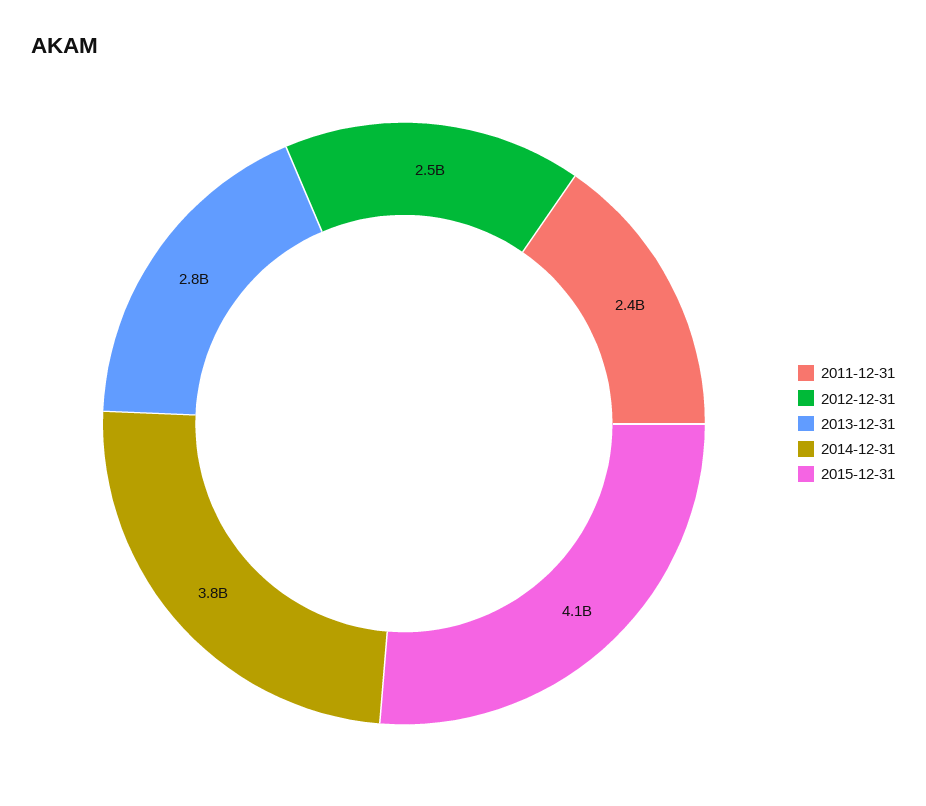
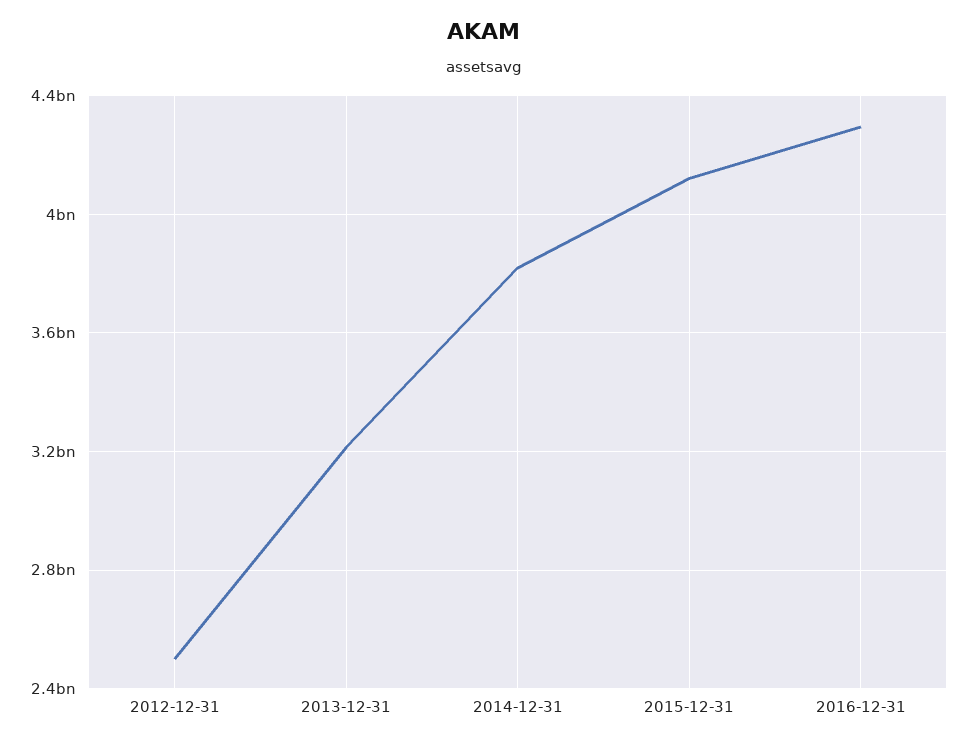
2011-12-31: 2400000000 -> none
2013-12-31: 2800000000 -> 3200000000
2016-12-31: none -> 4300000000

